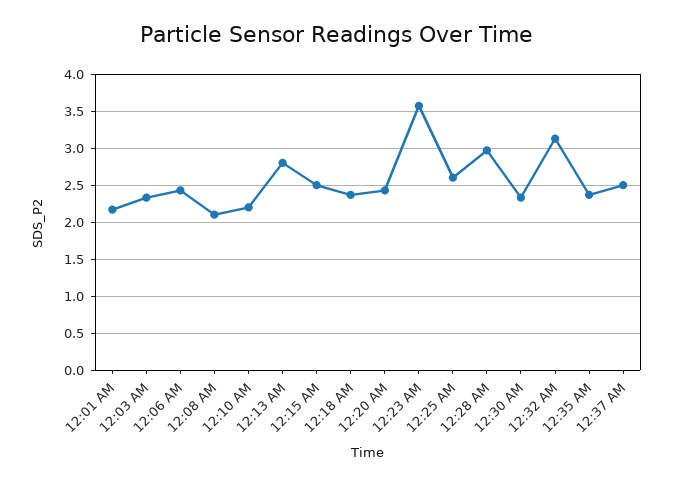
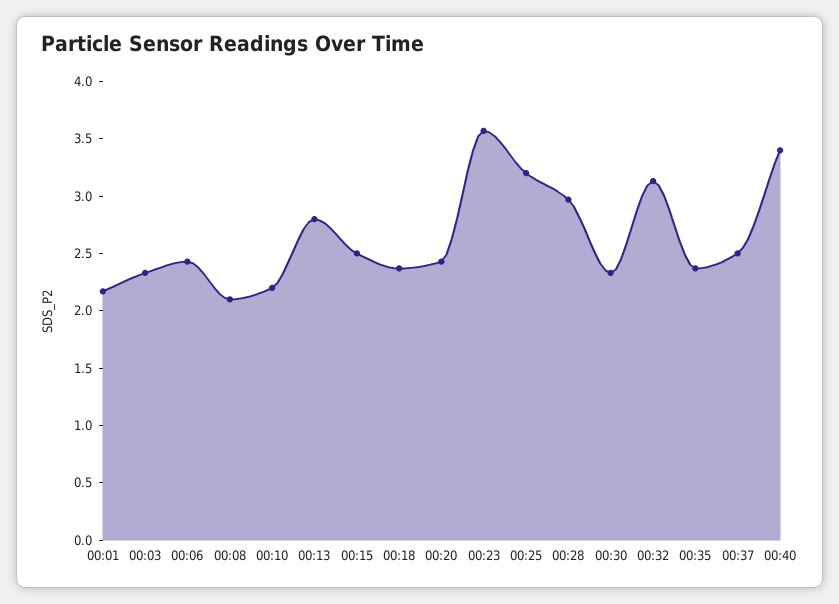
12:25 AM: 2.6 -> 3.2
00:40: none -> 3.4

